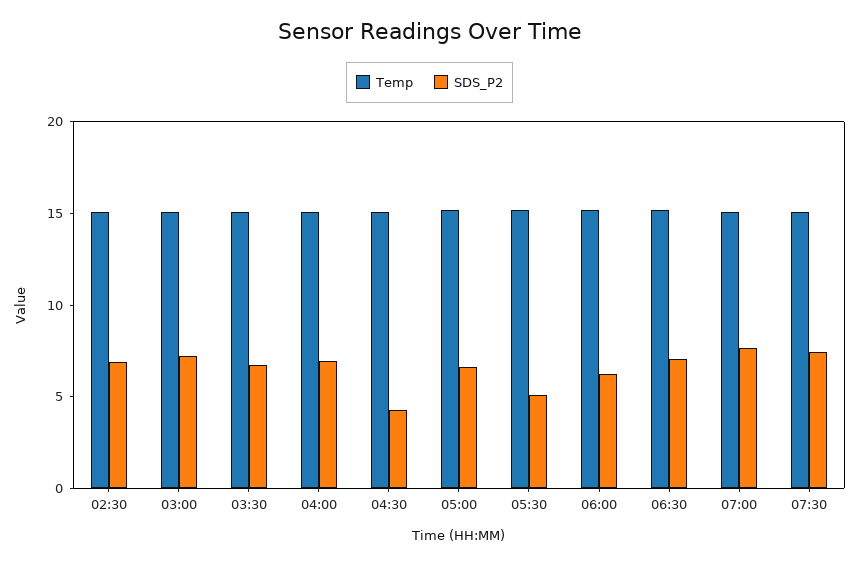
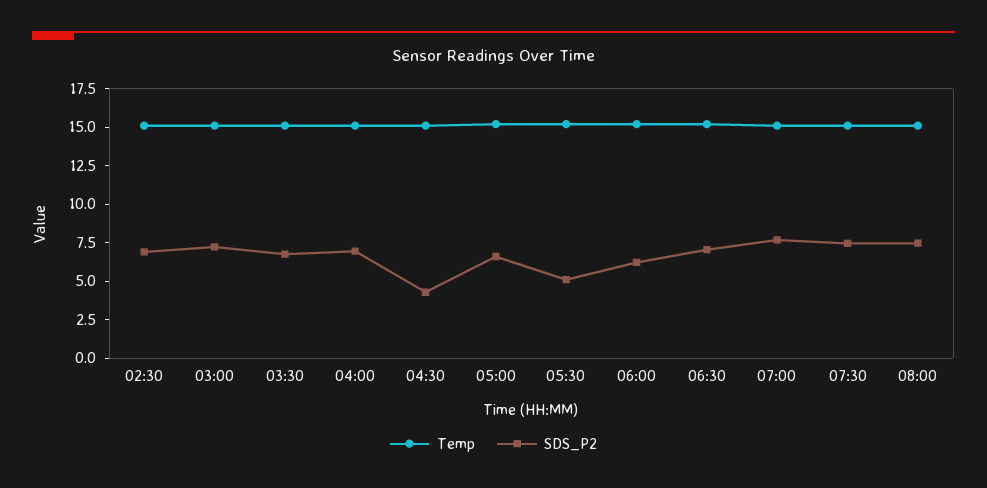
Temp, 08:00: none -> 15
SDS_P2, 08:00: none -> 7.5

